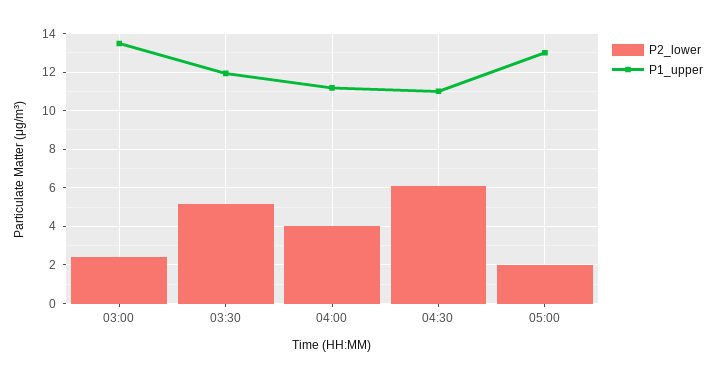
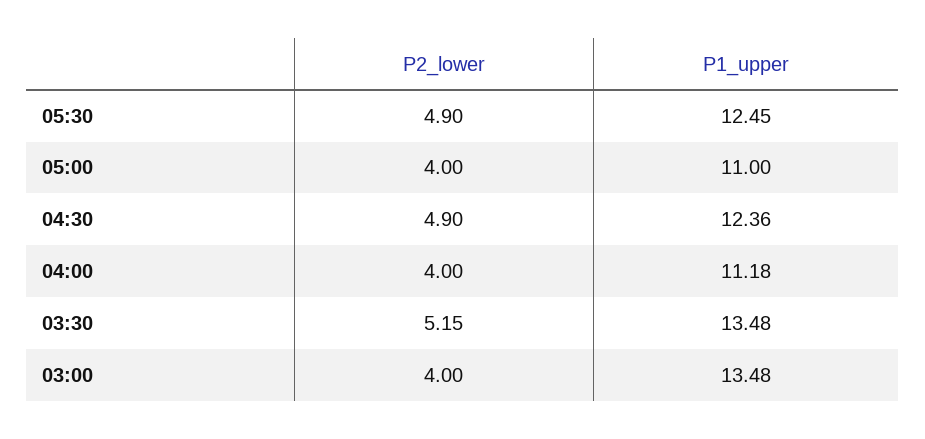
P2_lower, 03:00: 2.5 -> 4
P1_upper, 03:30: 12 -> 13.48
P2_lower, 04:30: 6 -> 4.9
P1_upper, 04:30: 11 -> 12.36
P2_lower, 05:00: 2 -> 4
P1_upper, 05:00: 13 -> 11
P2_lower, 05:30: none -> 4.9
P1_upper, 05:30: none -> 12.45

